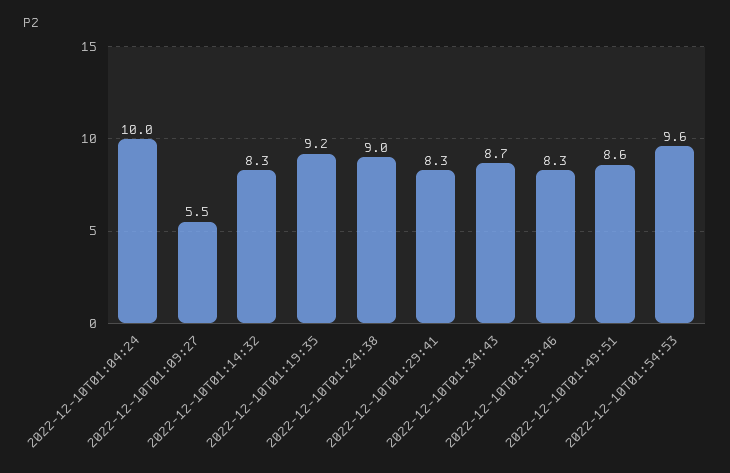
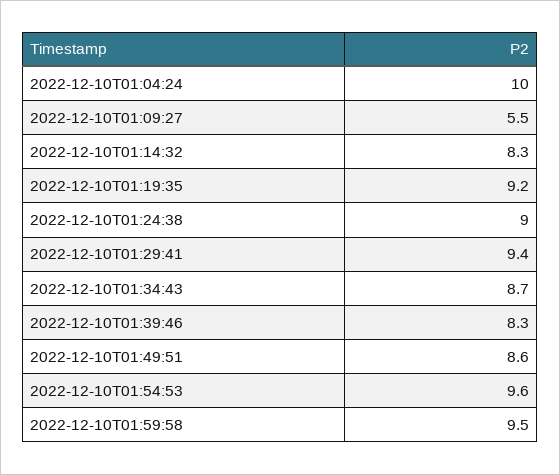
2022-12-10T01:29:41: 8.3 -> 9.4
2022-12-10T01:59:58: none -> 9.5

